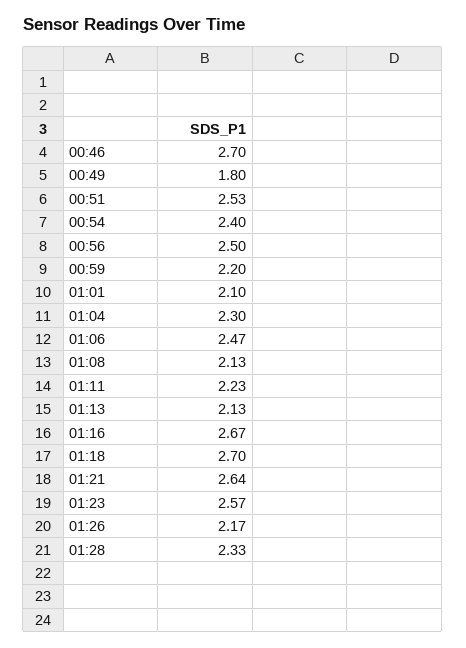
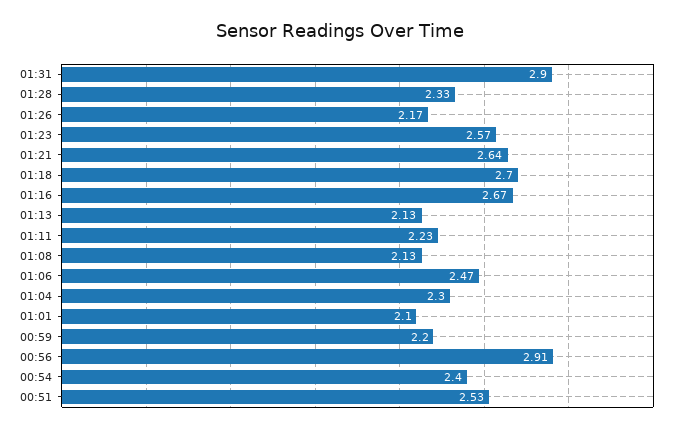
00:46: 2.7 -> none
00:49: 1.8 -> none
00:56: 2.5 -> 2.91
01:31: none -> 2.9

